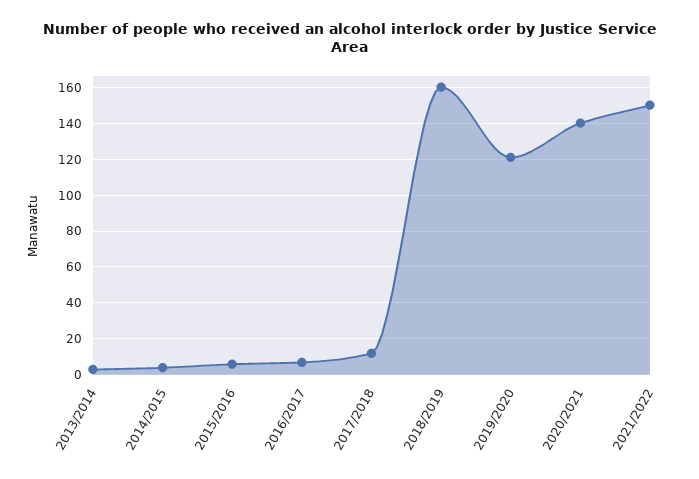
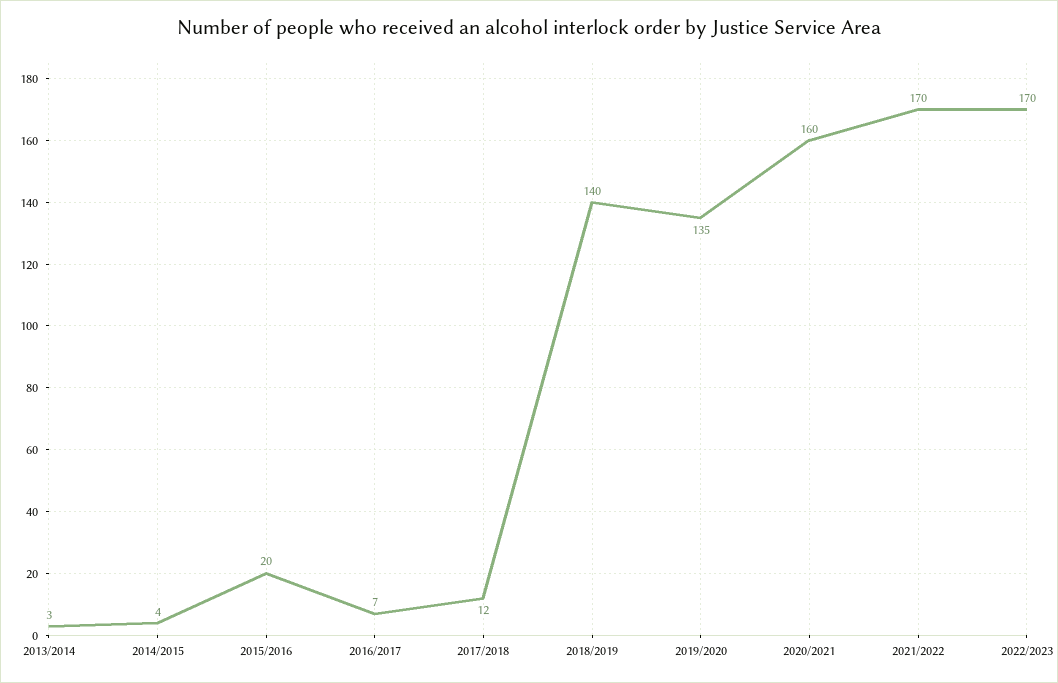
2015/2016: 5 -> 20
2018/2019: 160 -> 140
2019/2020: 120 -> 135
2020/2021: 140 -> 160
2021/2022: 150 -> 170
2022/2023: none -> 170

